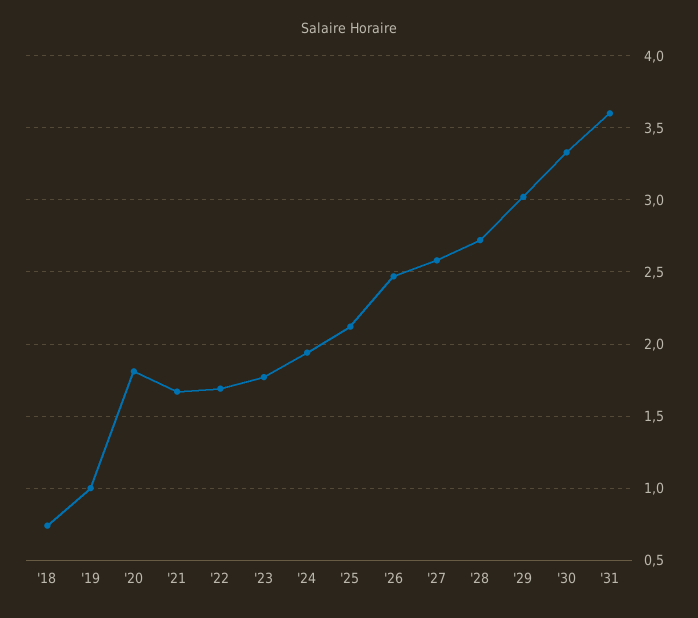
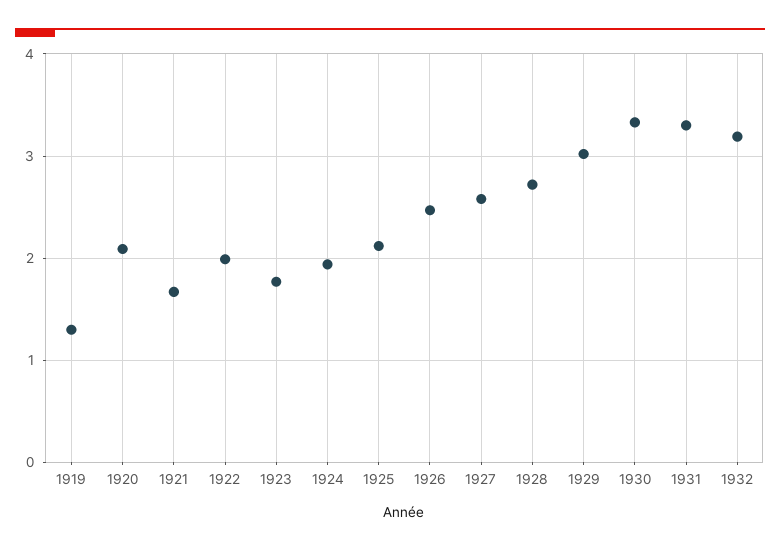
'18: 0.75 -> none
'19: 1 -> 1.3
'20: 1.8 -> 2.1
'22: 1.7 -> 2
'31: 3.6 -> 3.3
1932: none -> 3.2

